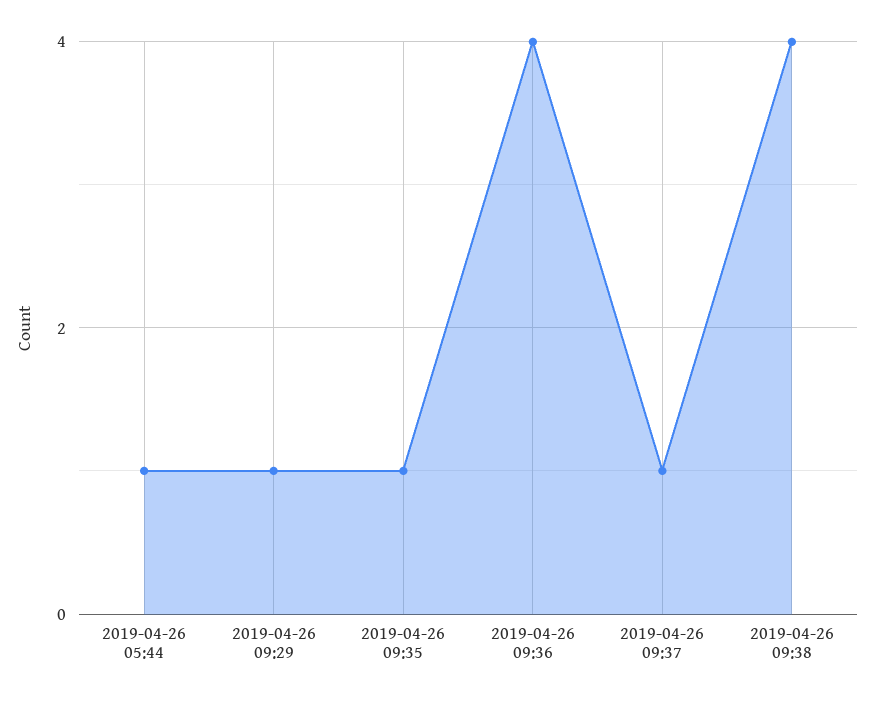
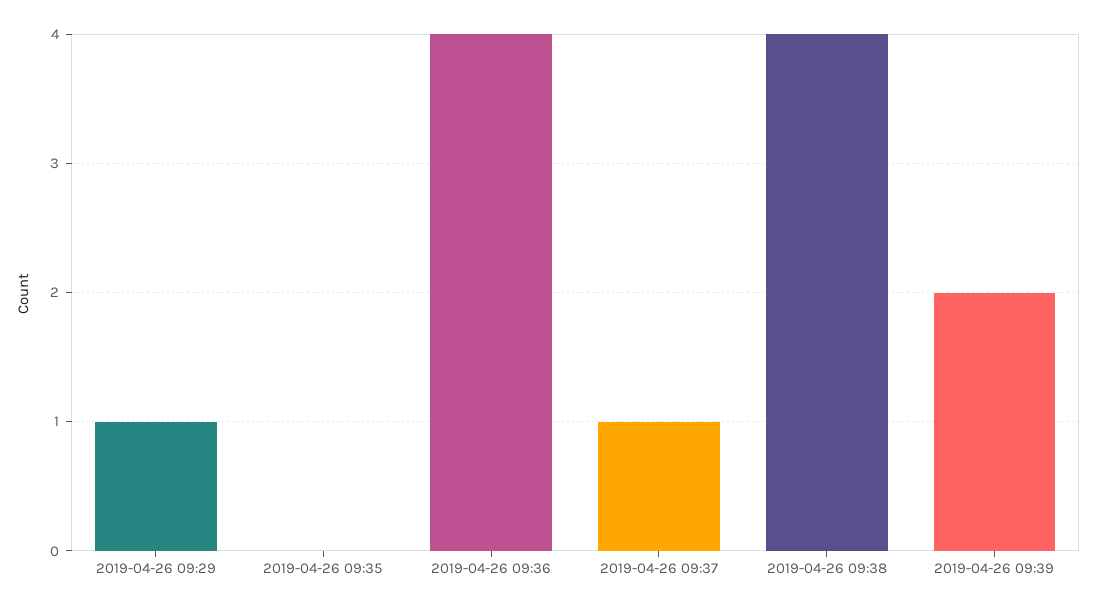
2019-04-26 05:44: 1 -> none
2019-04-26 09:35: 1 -> 0
2019-04-26 09:39: none -> 2

